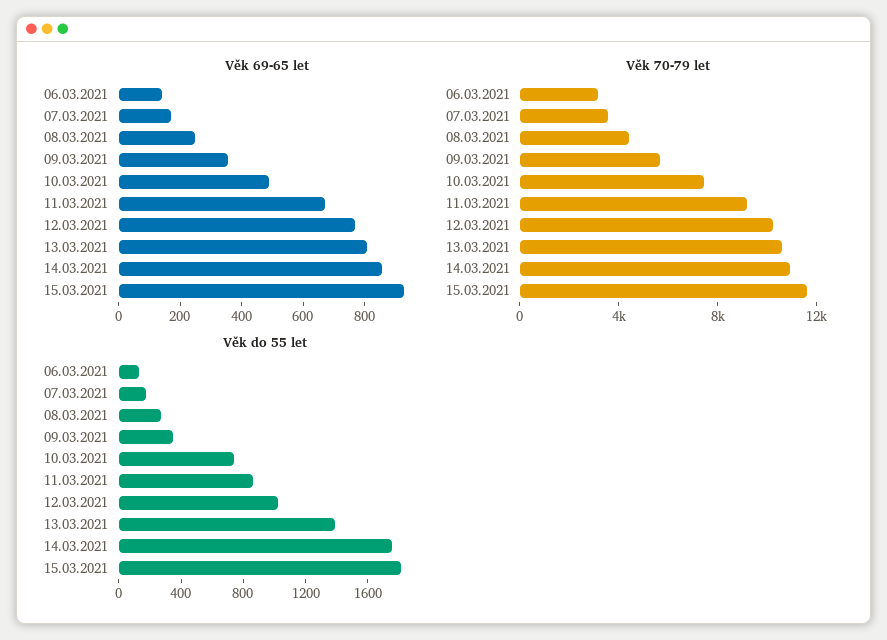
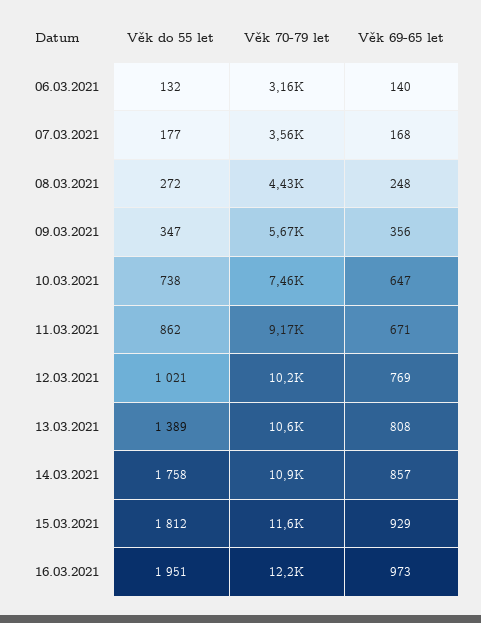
Věk 69-65 let, 10.03.2021: 500 -> 647
Věk do 55 let, 16.03.2021: none -> 1951
Věk 70-79 let, 16.03.2021: none -> 12200
Věk 69-65 let, 16.03.2021: none -> 973

